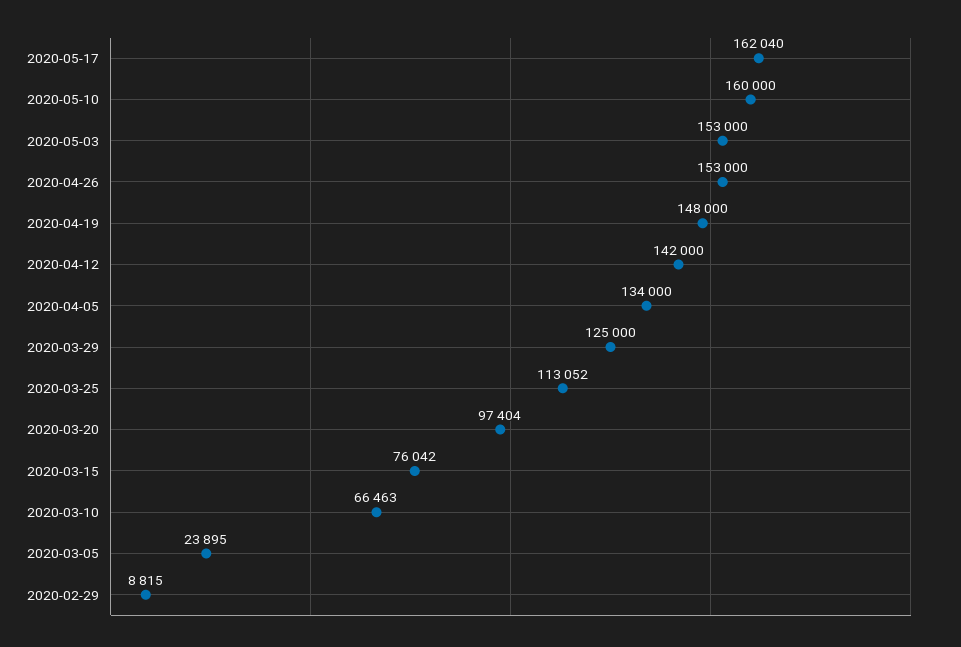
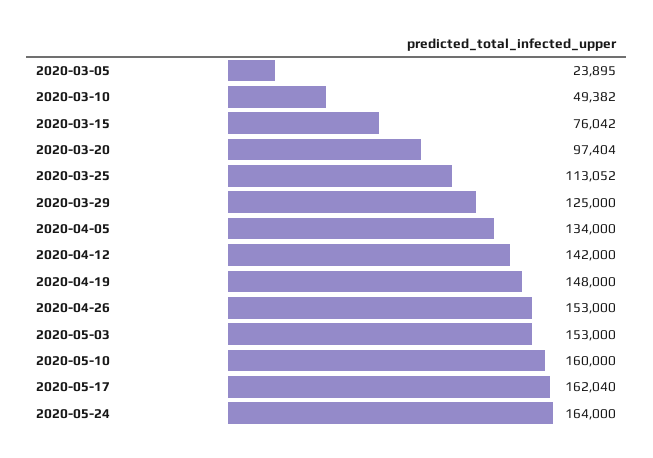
2020-03-10: 66463 -> 49382
2020-02-29: 8815 -> none
2020-05-24: none -> 164000

